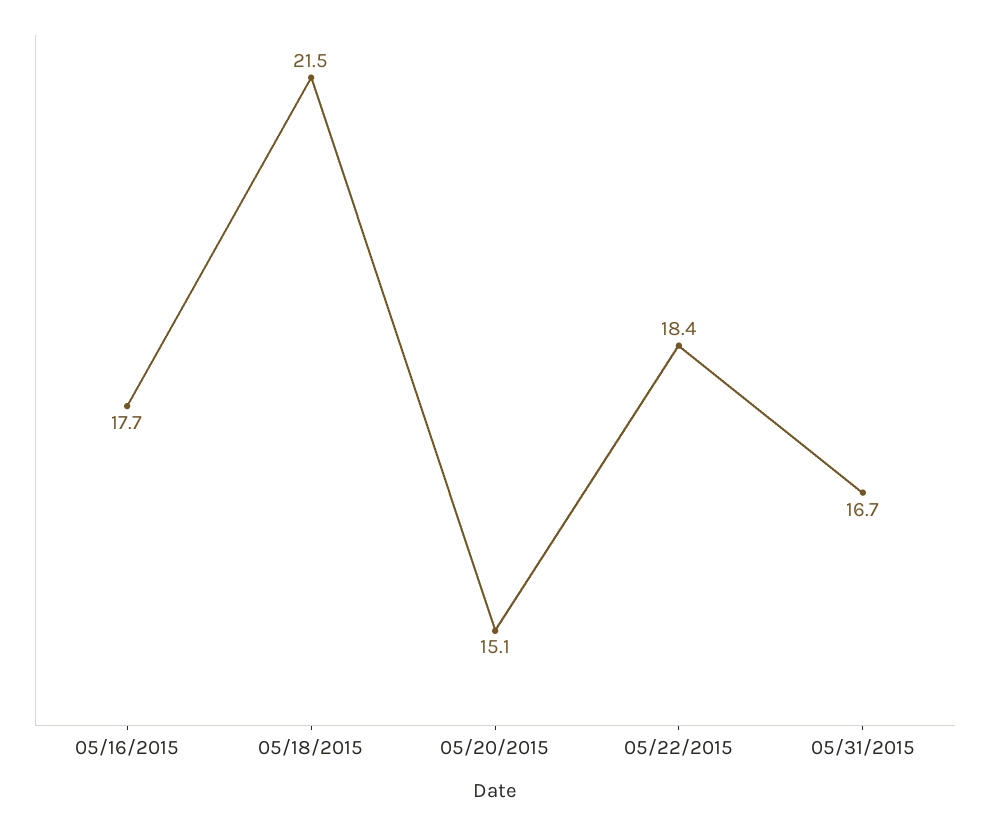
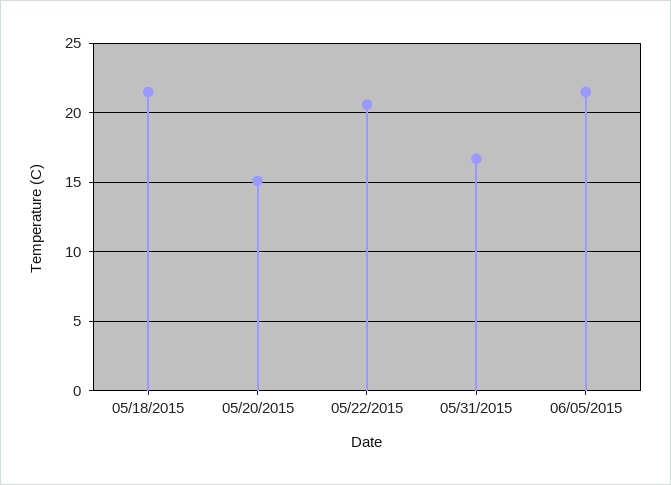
05/16/2015: 17.7 -> none
05/22/2015: 18.4 -> 20.5
06/05/2015: none -> 21.5

